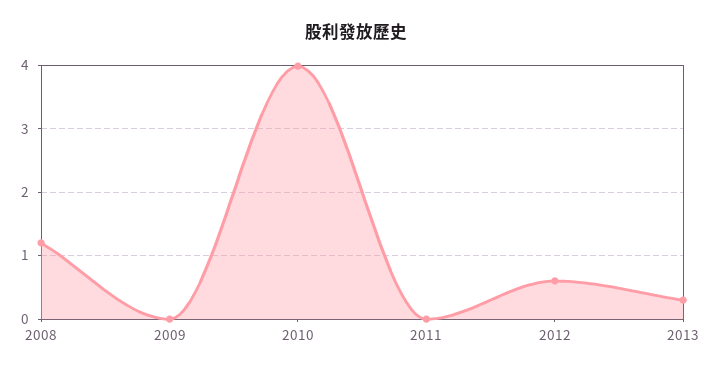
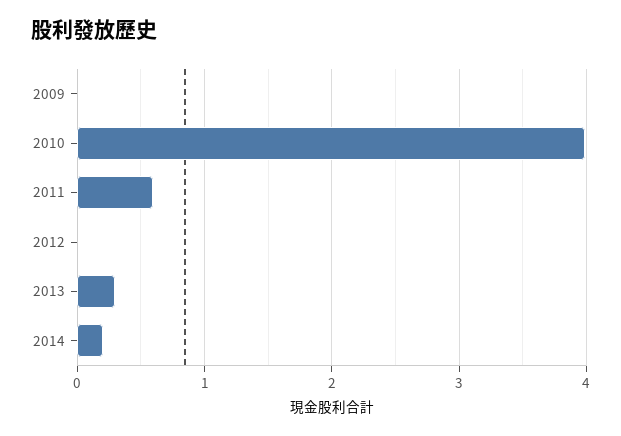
2008: 1.2 -> none
2011: 0 -> 0.6
2012: 0.6 -> 0
2014: none -> 0.2

